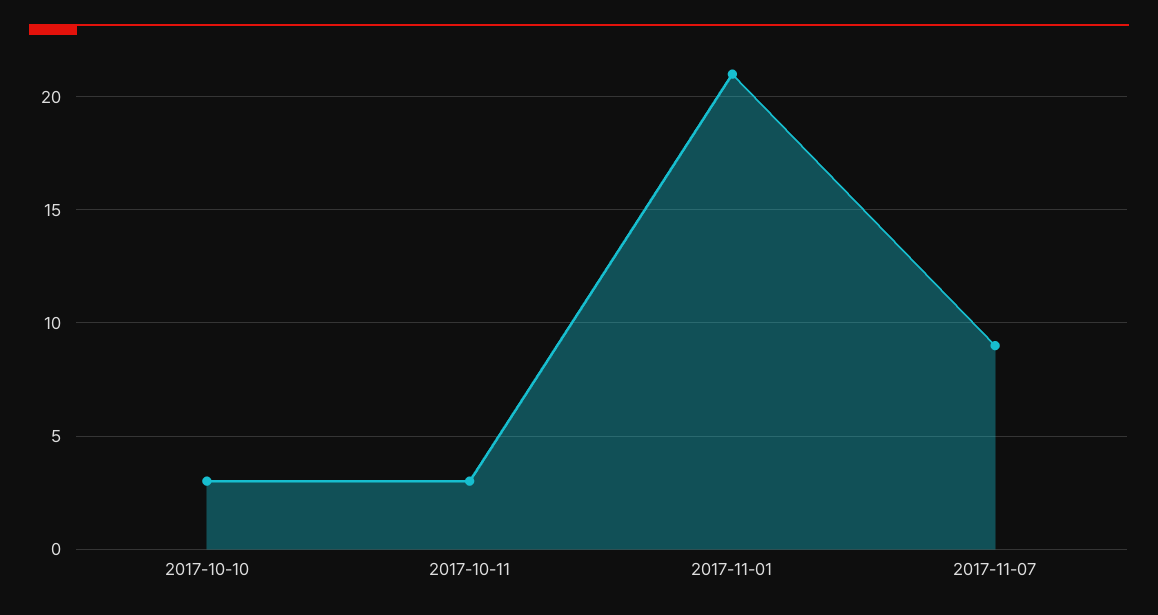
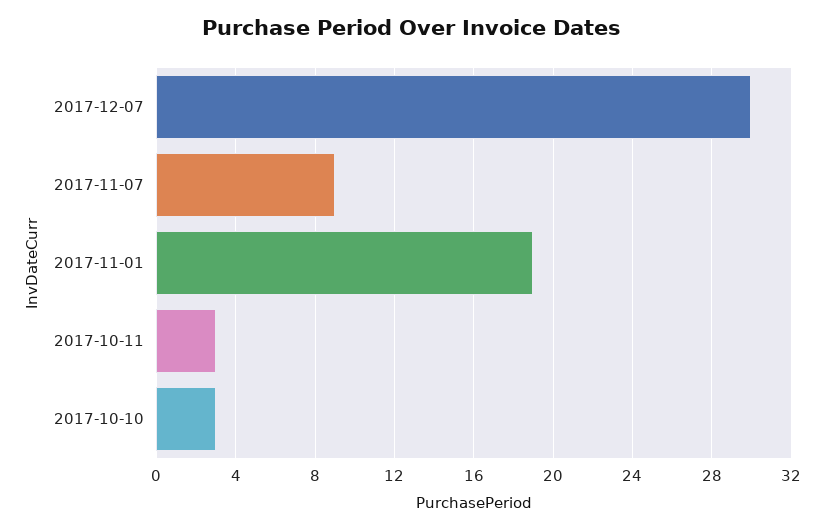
2017-11-01: 21 -> 19
2017-12-07: none -> 30

